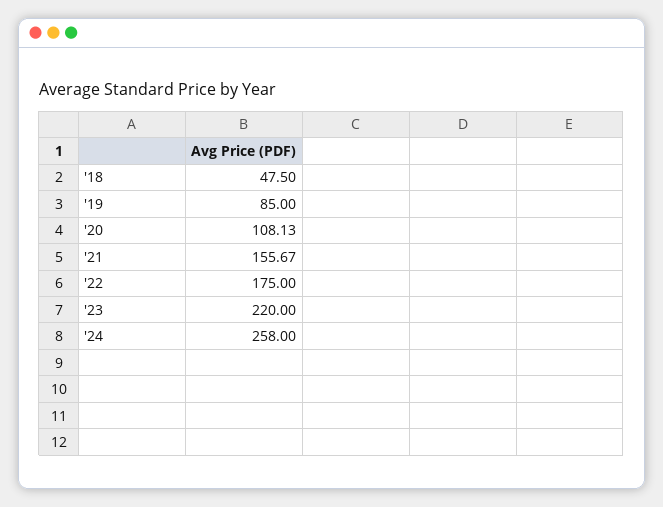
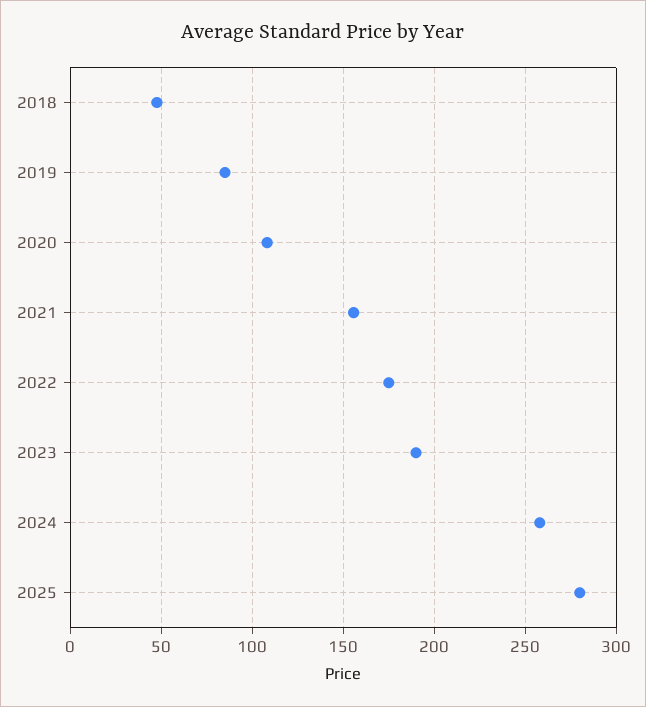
'23: 220 -> 190
2025: none -> 280

